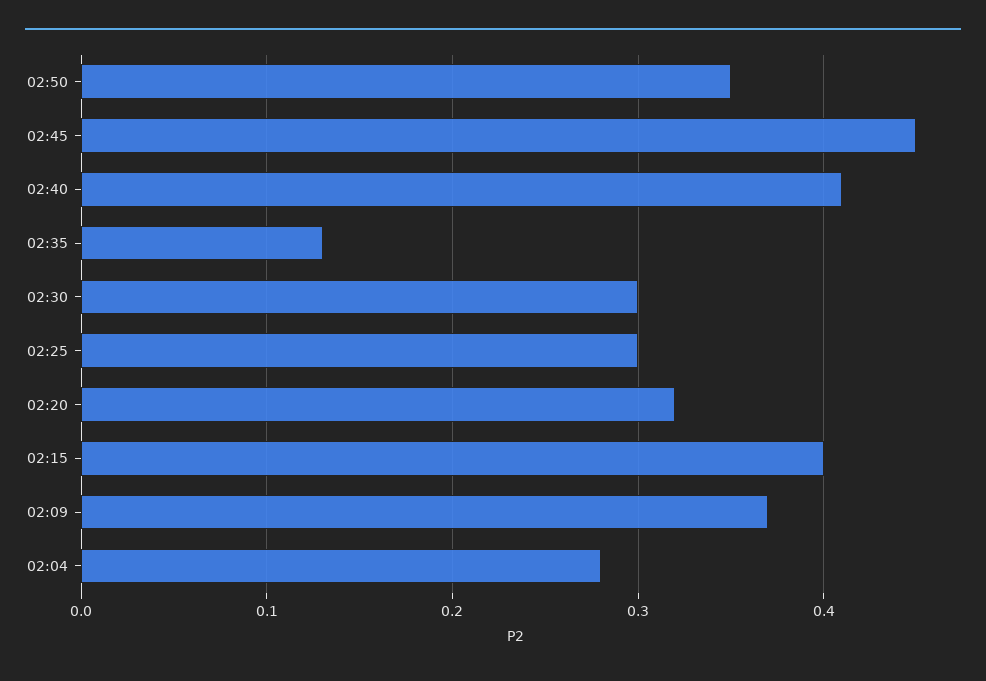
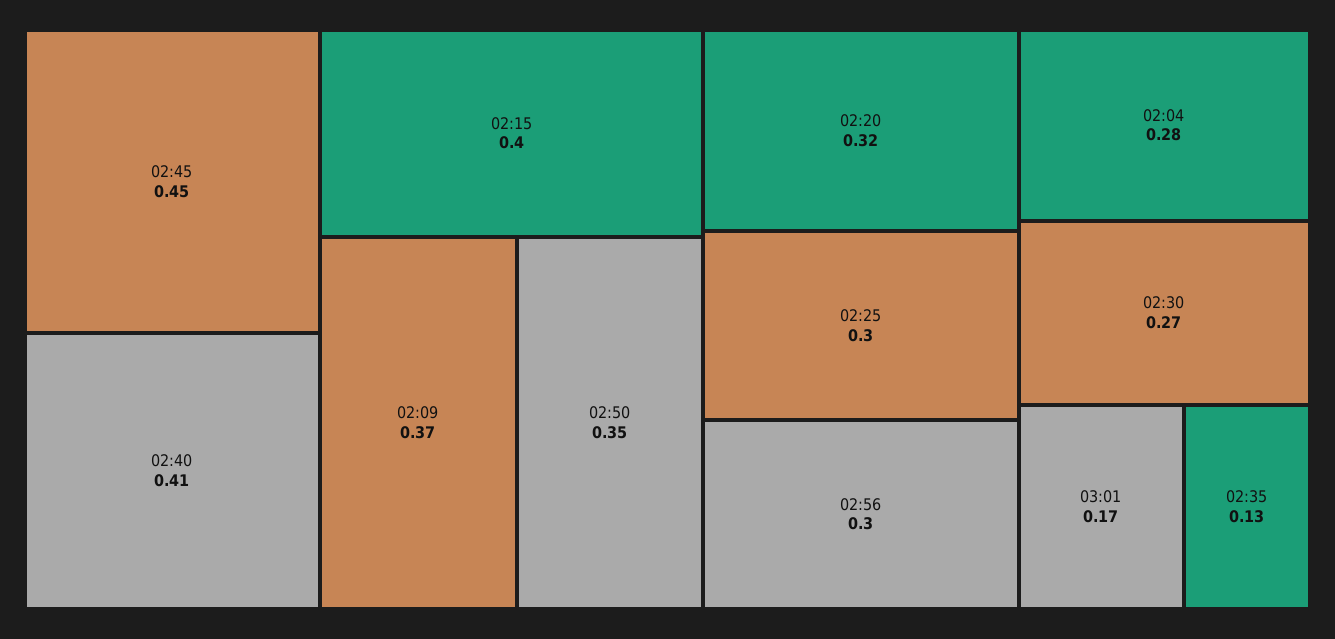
02:30: 0.3 -> 0.27
02:56: none -> 0.3
03:01: none -> 0.17

